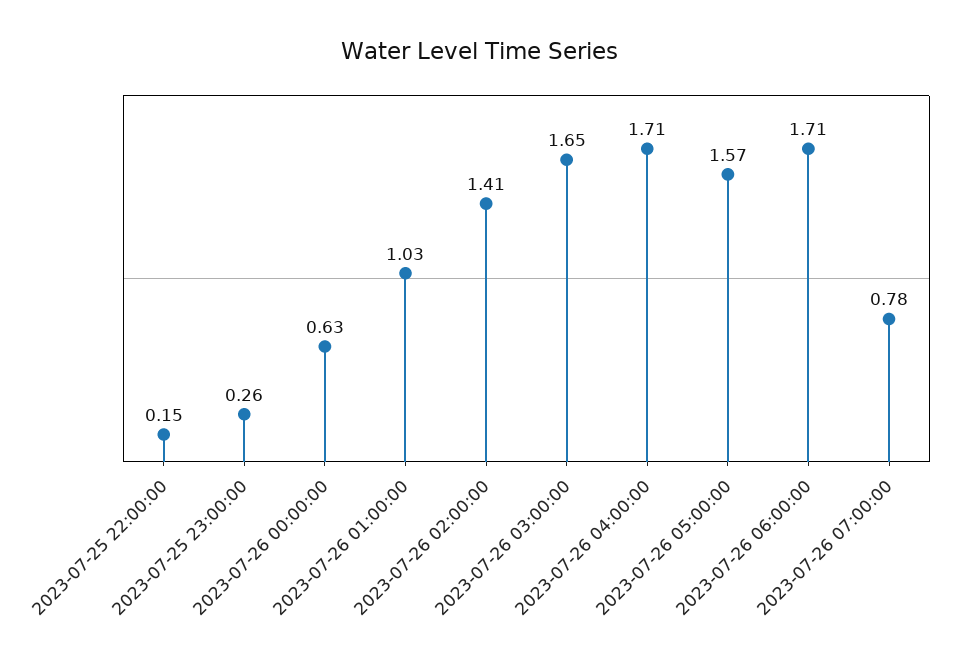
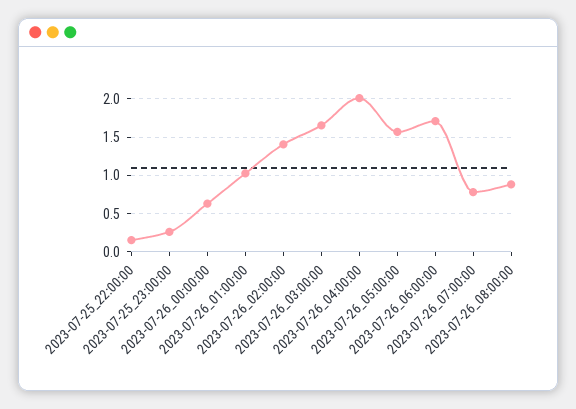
2023-07-26 04:00:00: 1.71 -> 2
2023-07-26_08:00:00: none -> 0.9

